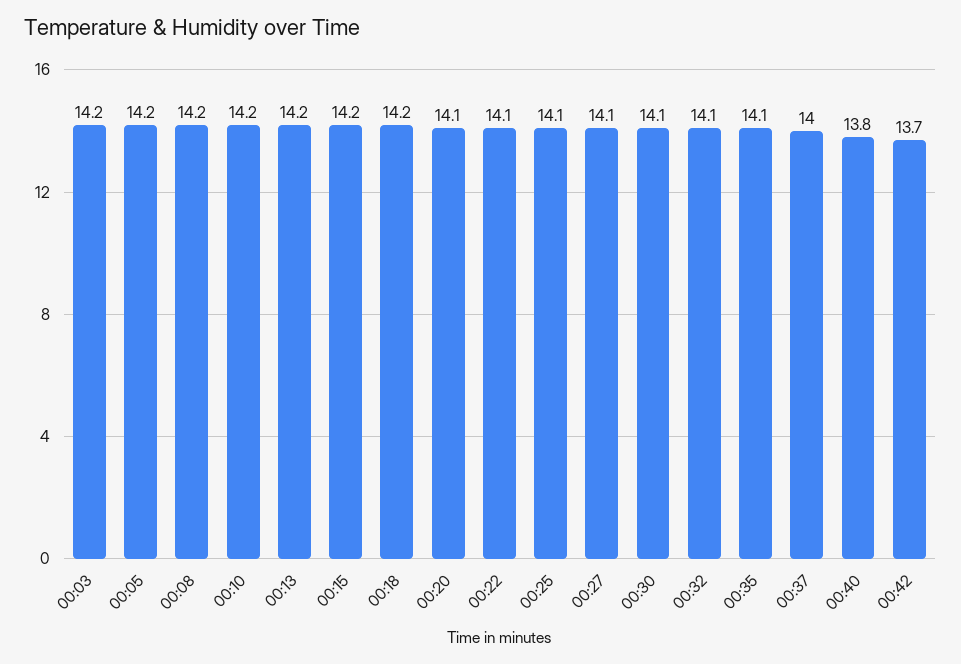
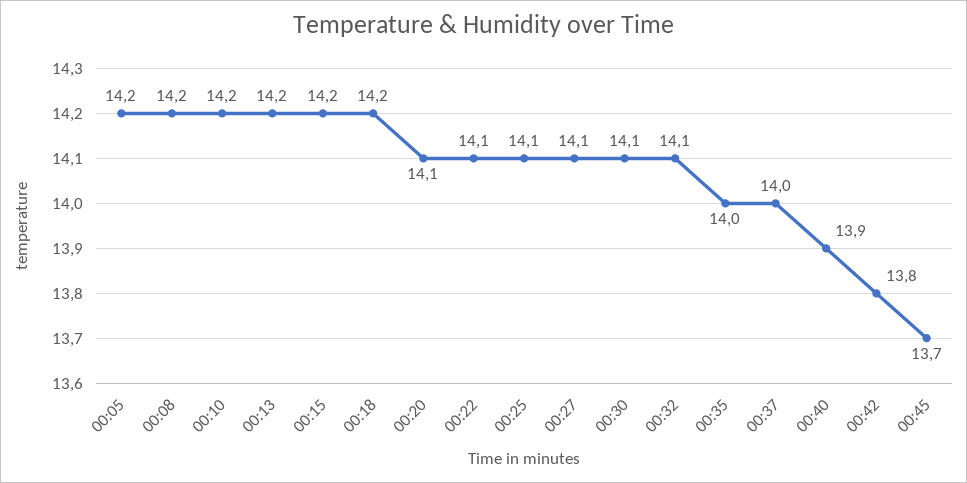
00:03: 14.2 -> none
00:35: 14.1 -> 14
00:40: 13.8 -> 13.9
00:42: 13.7 -> 13.8
00:45: none -> 13.7

